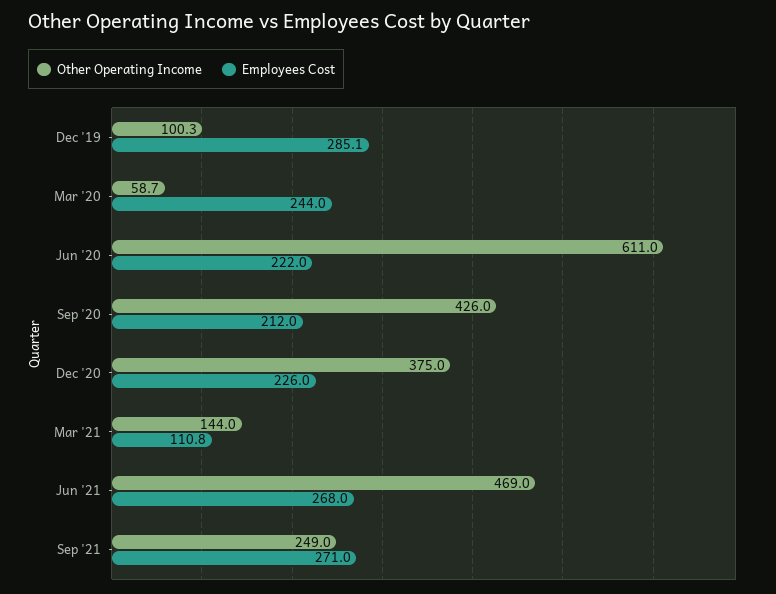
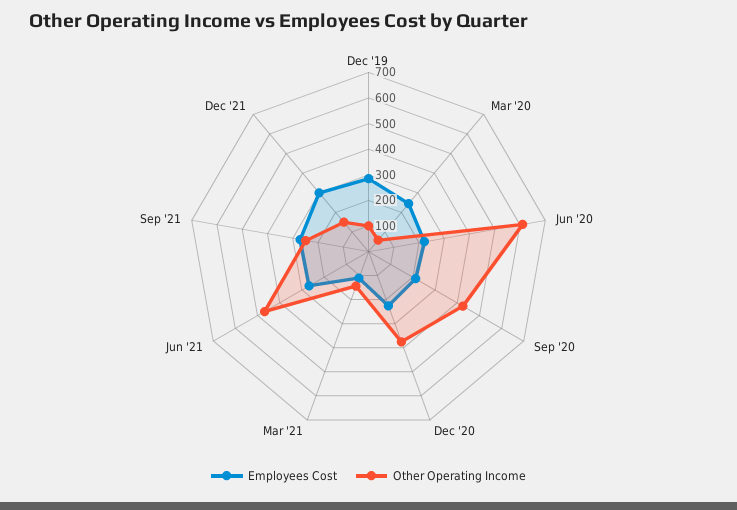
Employees Cost, Dec '21: none -> 300
Other Operating Income, Dec '21: none -> 150

